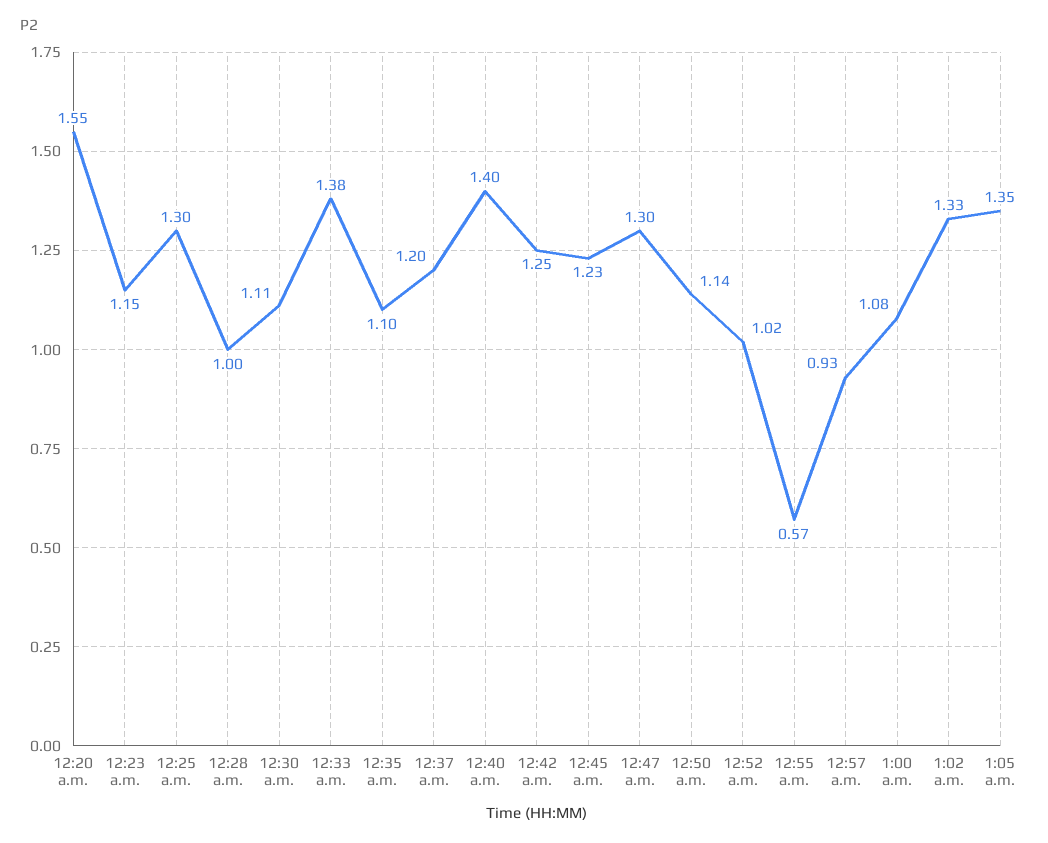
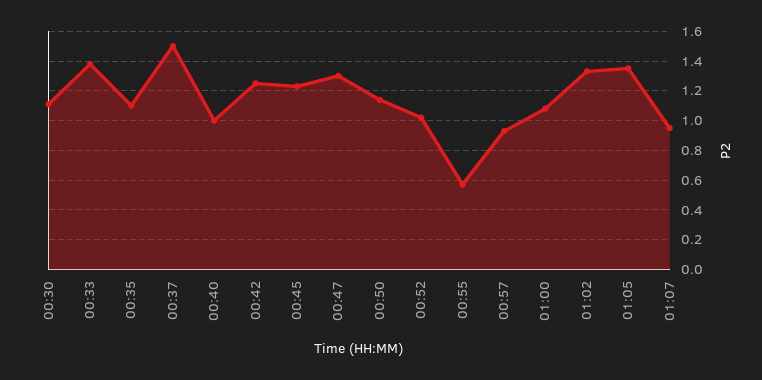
12:20 a.m.: 1.55 -> none
12:23 a.m.: 1.15 -> none
12:25 a.m.: 1.3 -> none
12:28 a.m.: 1 -> none
12:37 a.m.: 1.2 -> 1.5
12:40 a.m.: 1.4 -> 1
01:07: none -> 0.95

